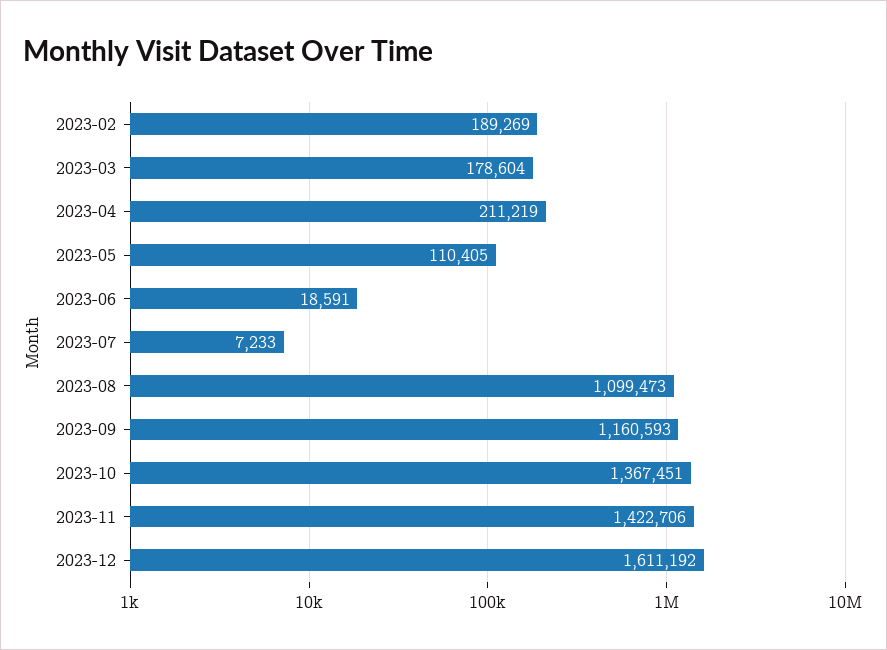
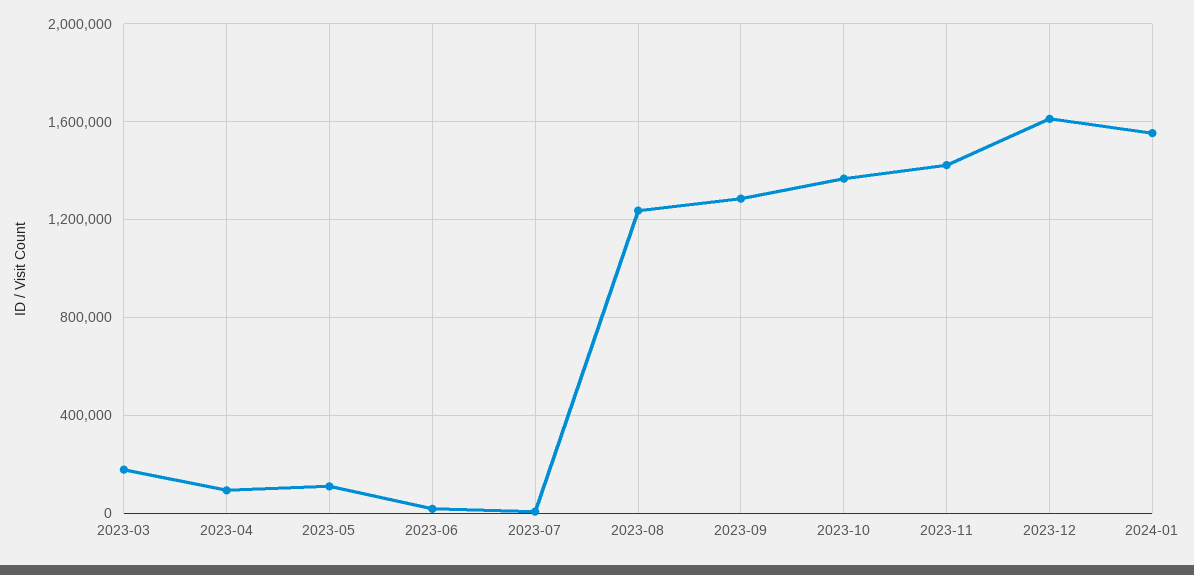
2023-02: 189269 -> none
2023-04: 211219 -> 100000
2023-08: 1099473 -> 1250000
2023-09: 1160593 -> 1300000
2024-01: none -> 1550000

